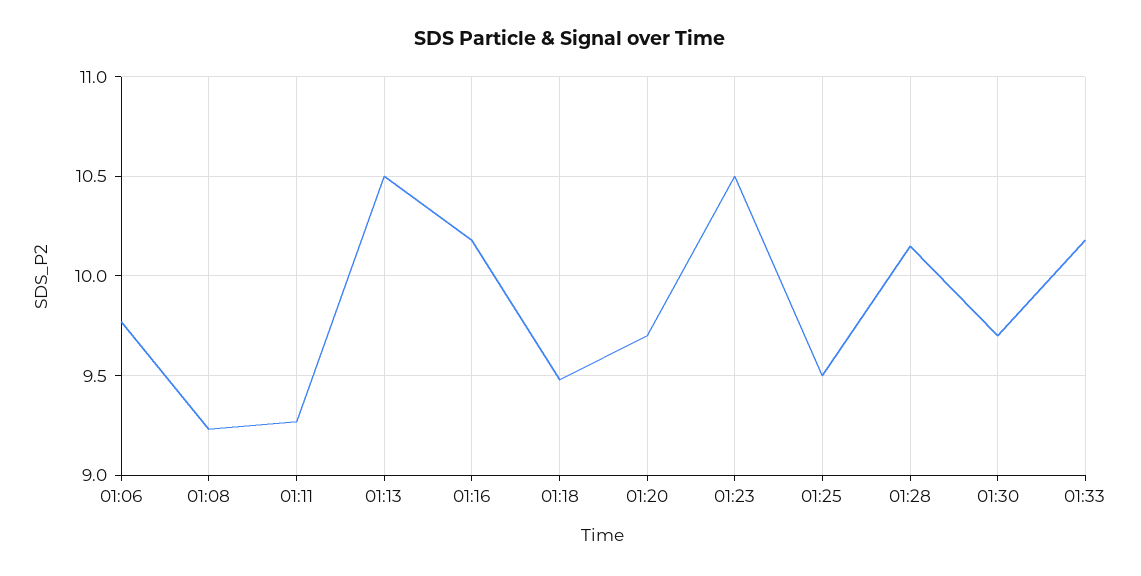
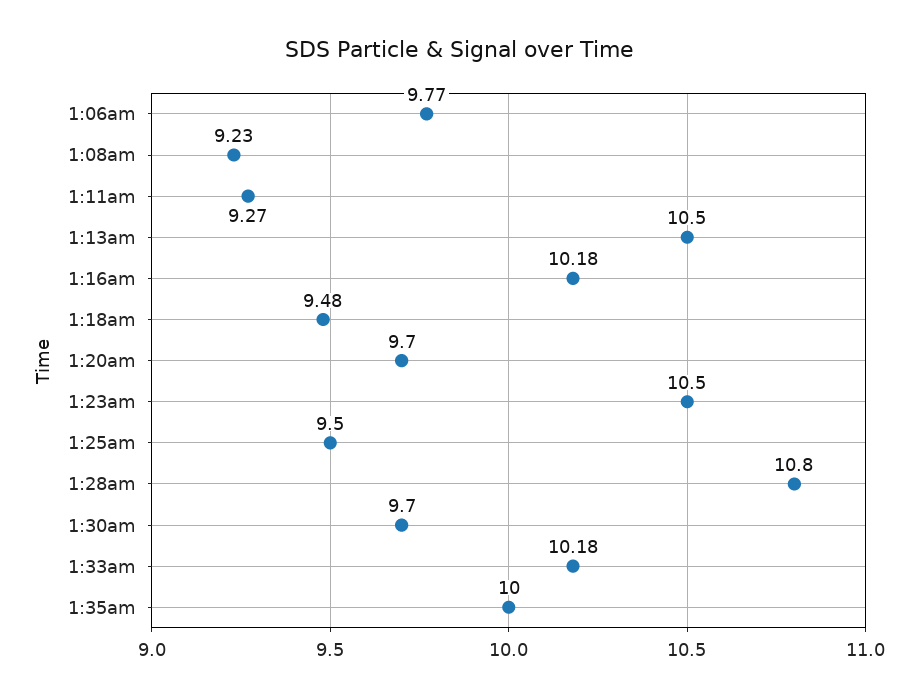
01:28: 10.15 -> 10.8
1:35am: none -> 10

